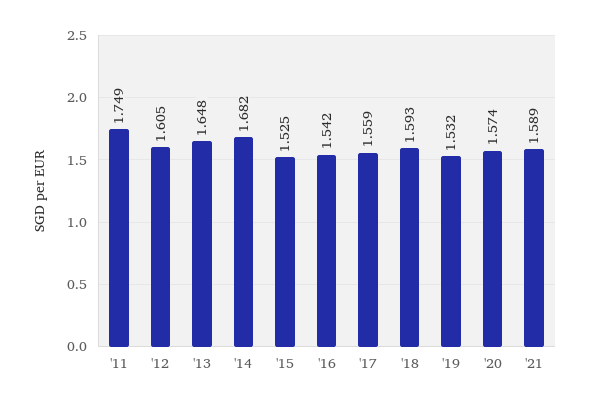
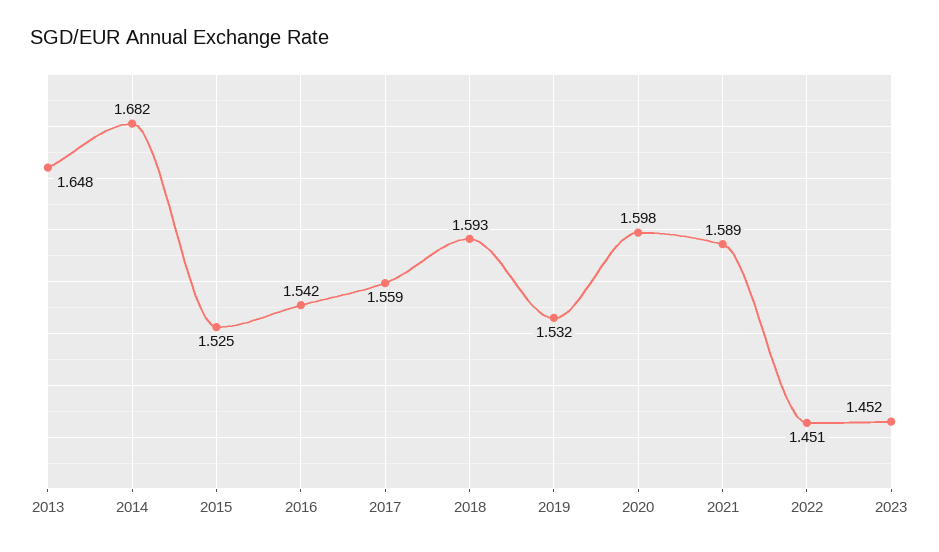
'11: 1.749 -> none
'12: 1.605 -> none
'20: 1.574 -> 1.598
2022: none -> 1.451
2023: none -> 1.452

